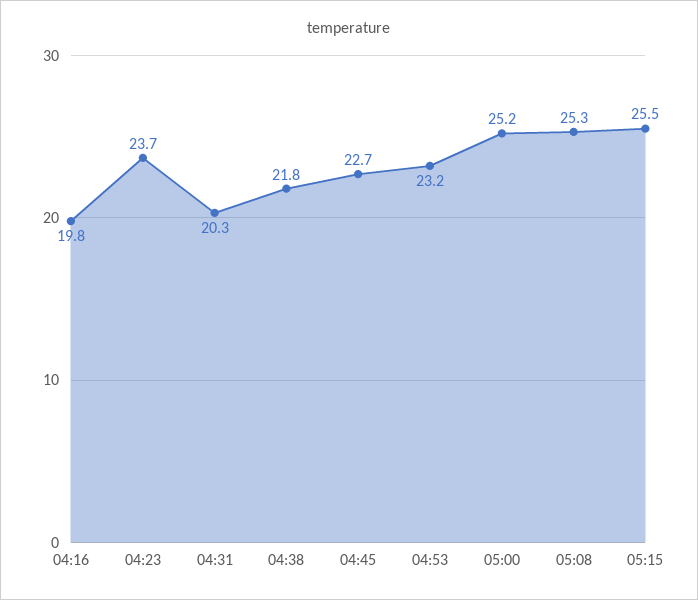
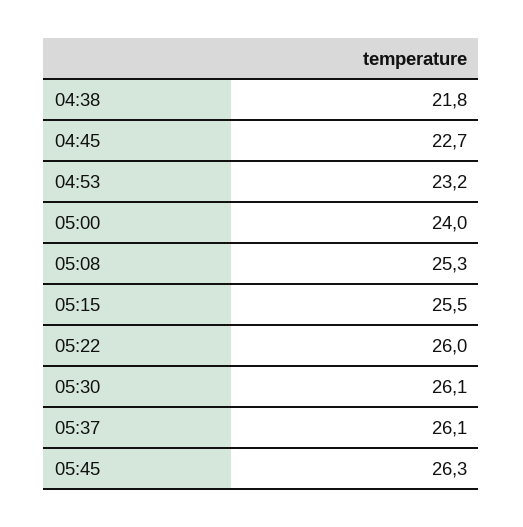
04:16: 19.8 -> none
04:23: 23.7 -> none
04:31: 20.3 -> none
05:00: 25.2 -> 24
05:22: none -> 26
05:30: none -> 26.1
05:37: none -> 26.1
05:45: none -> 26.3

